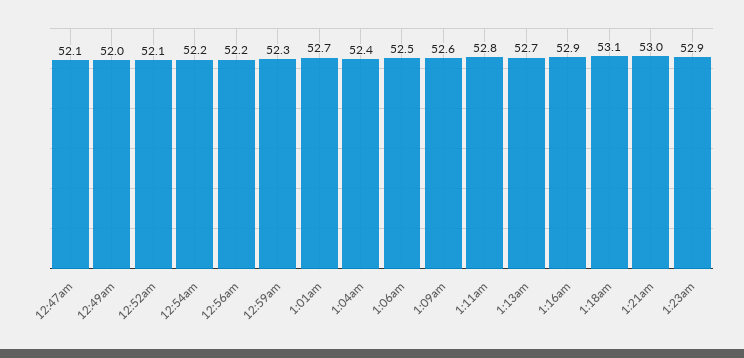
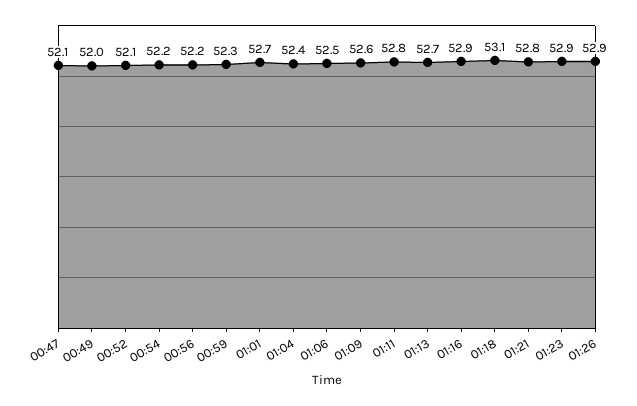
1:21am: 53 -> 52.8
01:26: none -> 52.9

